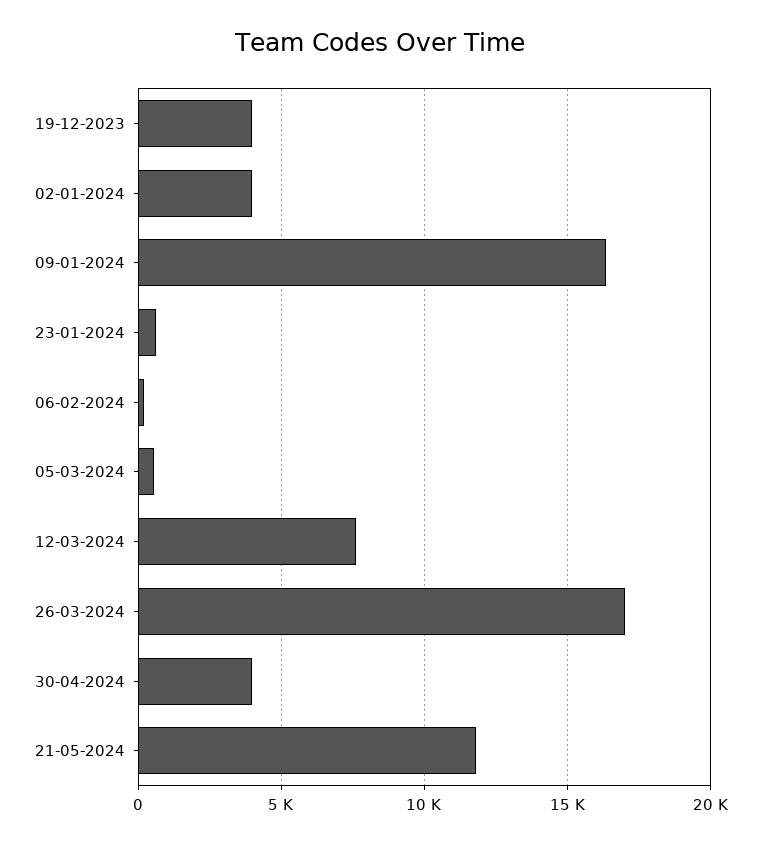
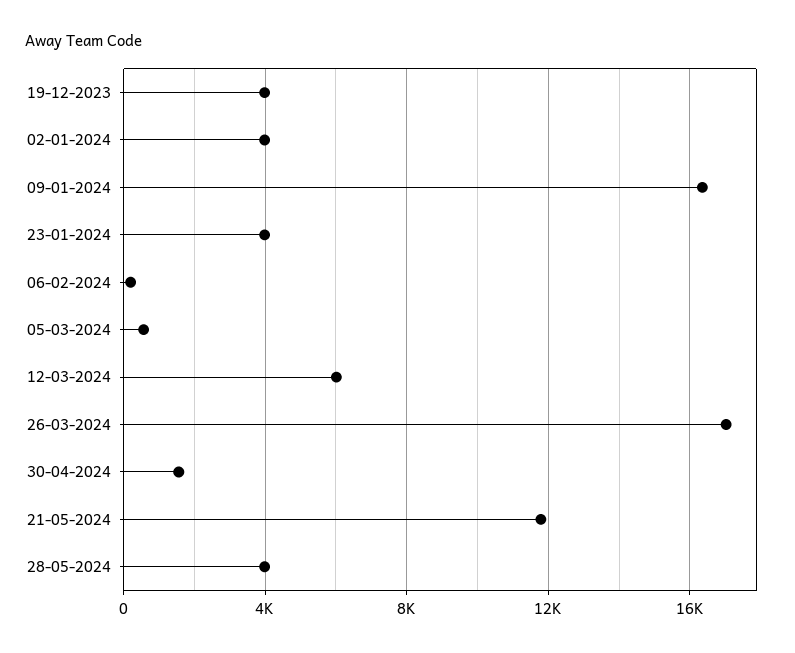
23-01-2024: 500 -> 4000
12-03-2024: 7500 -> 6000
30-04-2024: 4000 -> 1500
28-05-2024: none -> 4000

